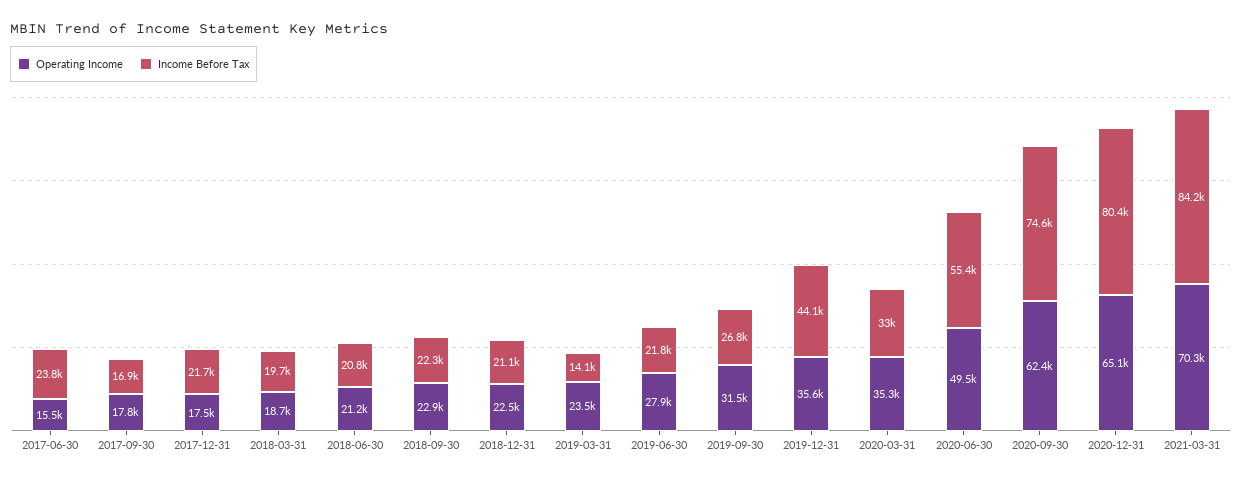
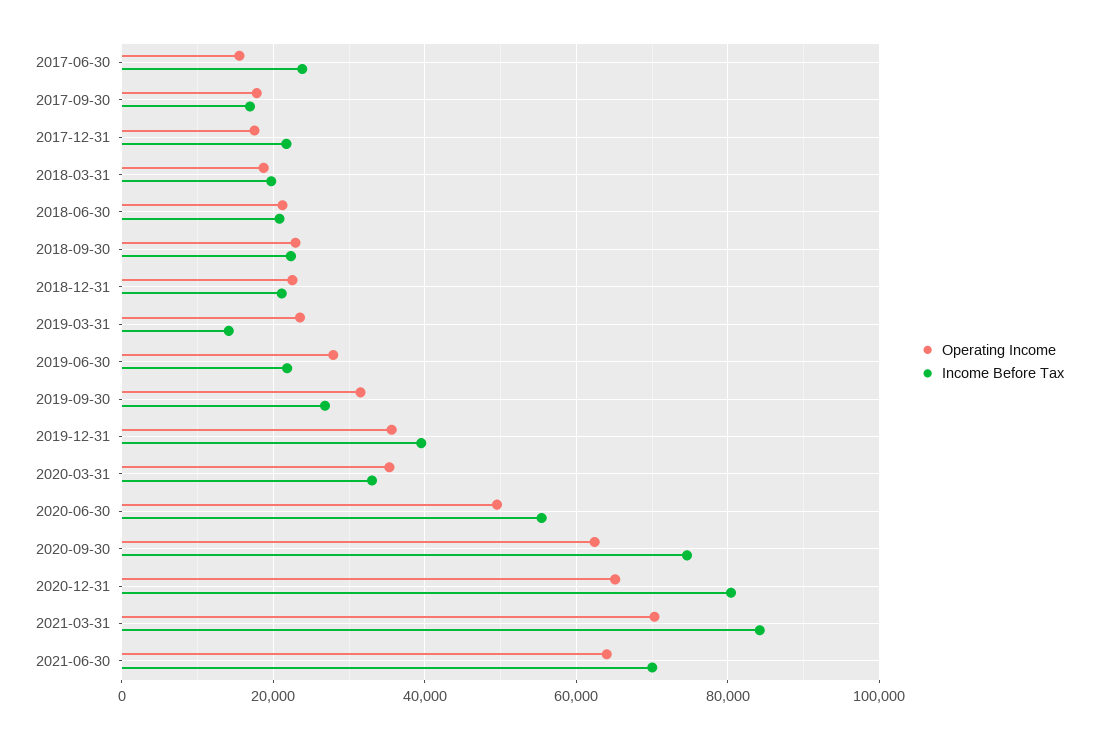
Income Before Tax, 2019-12-31: 44100 -> 40000
Operating Income, 2021-06-30: none -> 64000
Income Before Tax, 2021-06-30: none -> 70000

